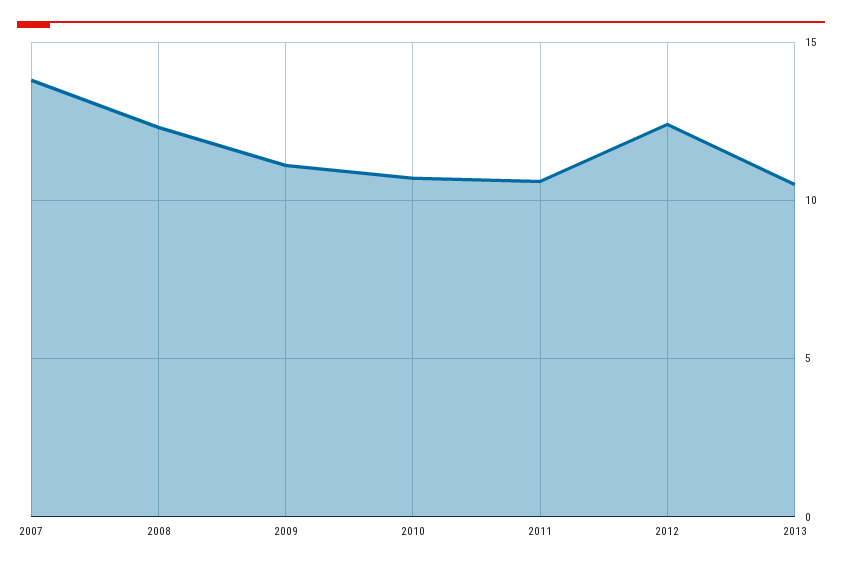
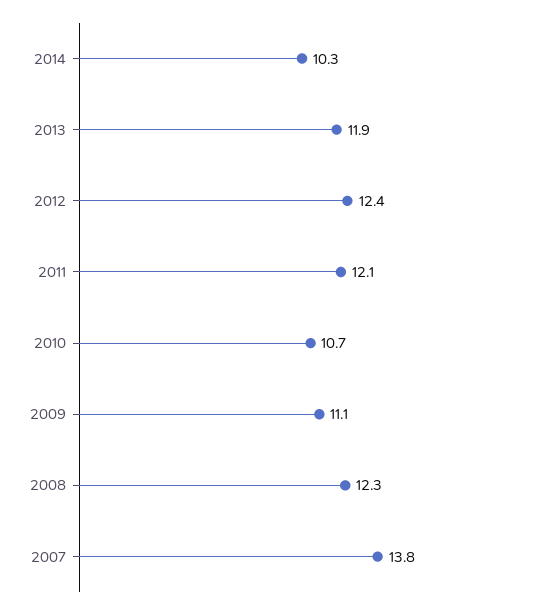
2011: 10.5 -> 12.1
2013: 10.5 -> 11.9
2014: none -> 10.3

